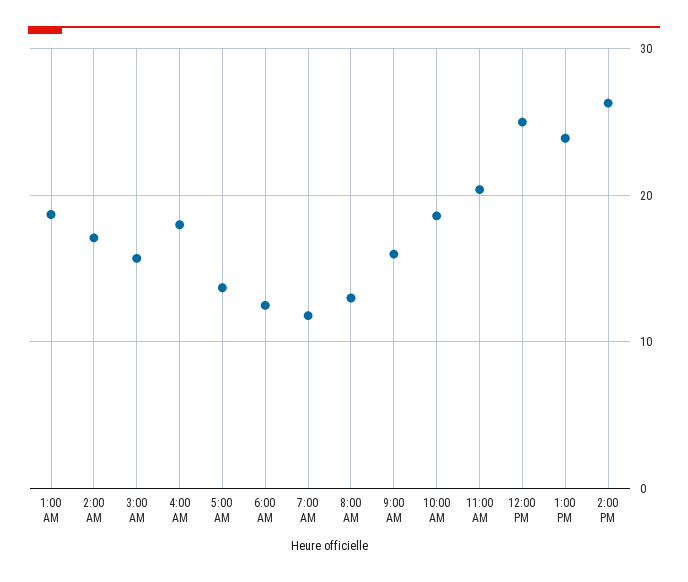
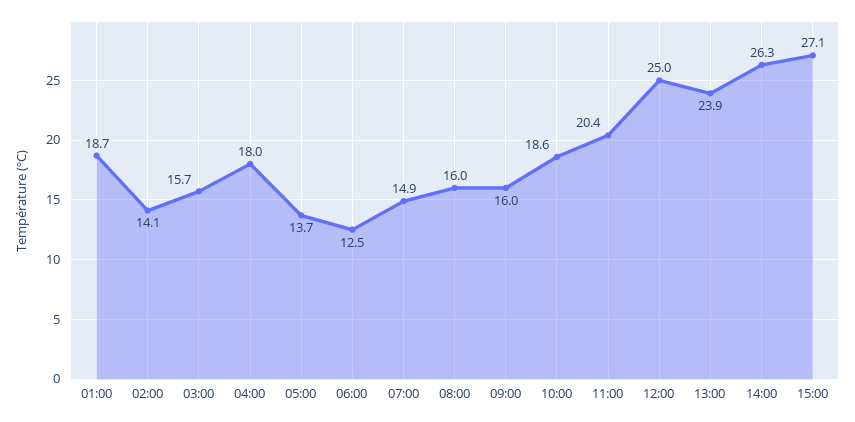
2:00 AM: 17 -> 14.1
7:00 AM: 12 -> 14.9
8:00 AM: 13 -> 16
15:00: none -> 27.1

